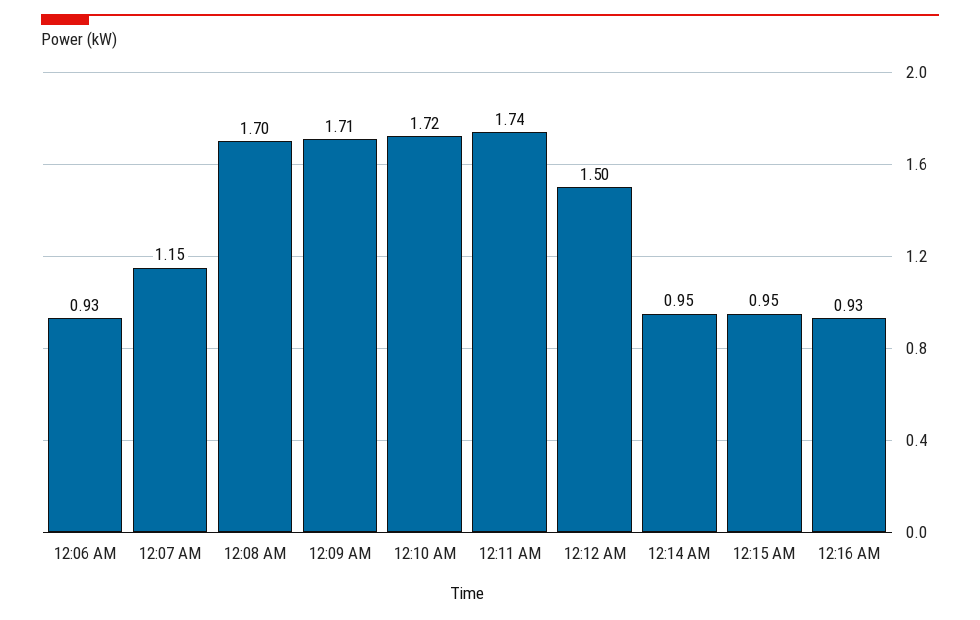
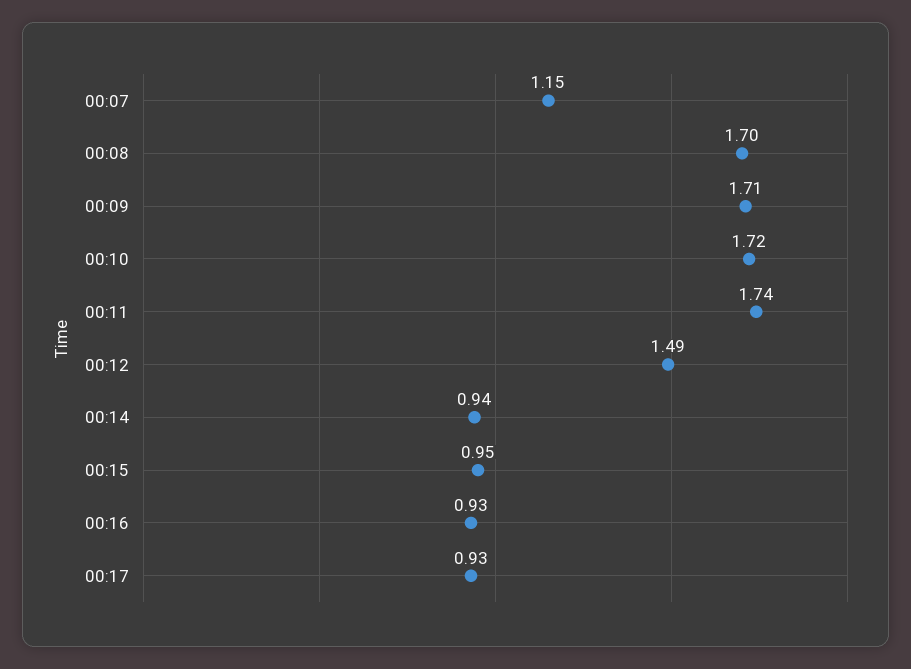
12:06 AM: 0.93 -> none
12:12 AM: 1.5 -> 1.49
12:14 AM: 0.95 -> 0.94
00:17: none -> 0.93

